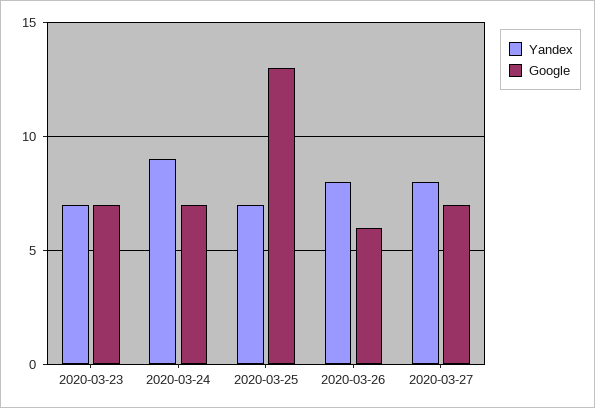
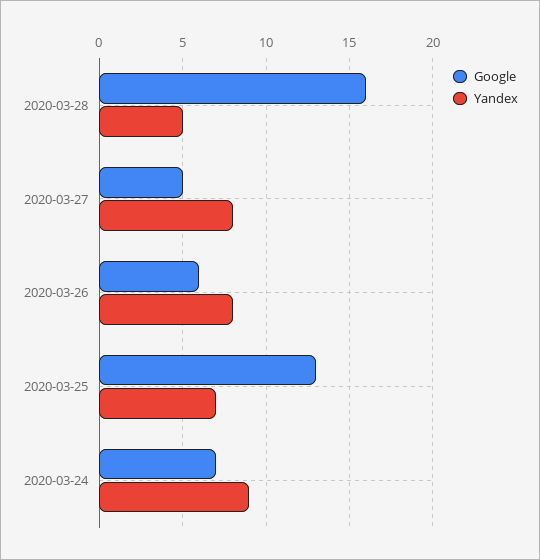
Yandex, 2020-03-23: 7 -> none
Google, 2020-03-23: 7 -> none
Google, 2020-03-27: 7 -> 5
Google, 2020-03-28: none -> 16
Yandex, 2020-03-28: none -> 5

